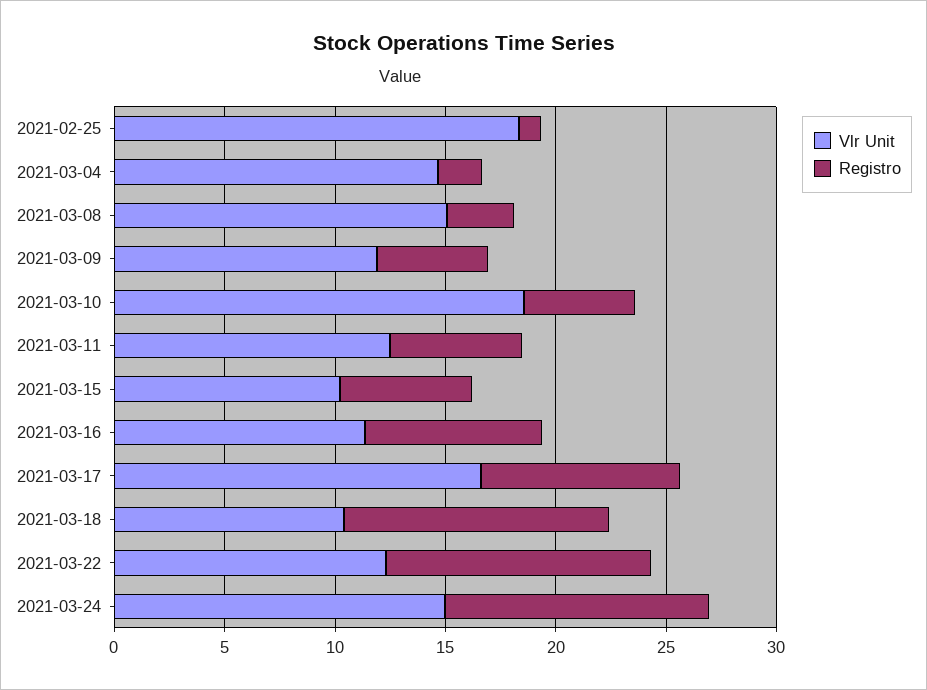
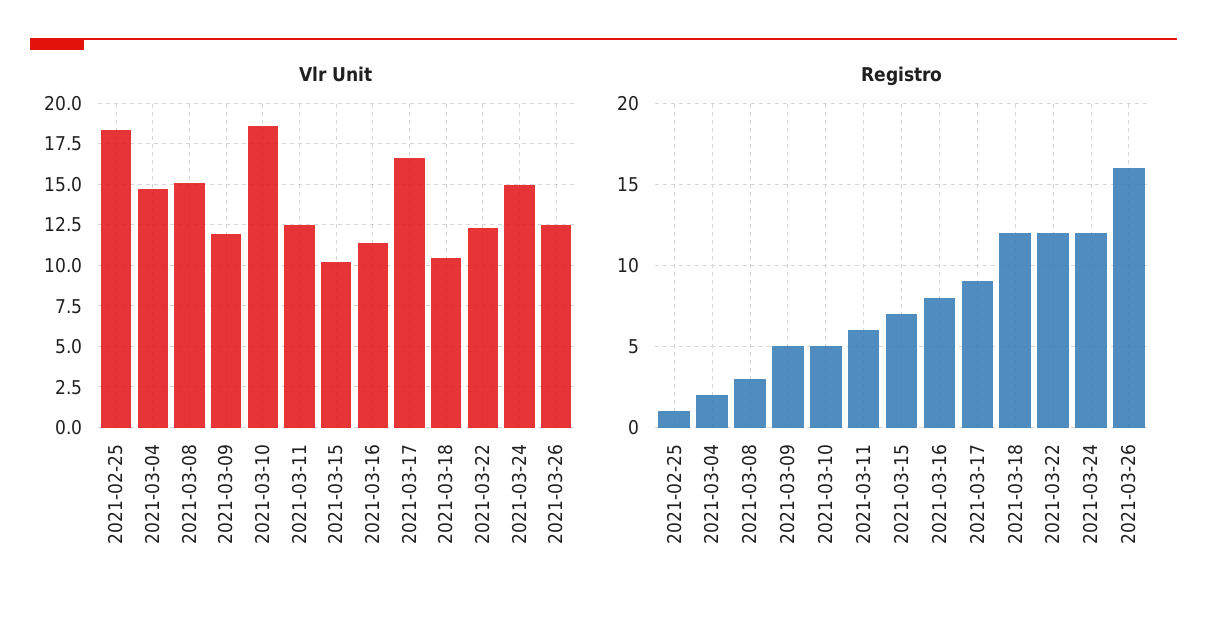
Registro, 2021-03-15: 6 -> 7
Vlr Unit, 2021-03-26: none -> 12.5
Registro, 2021-03-26: none -> 16

